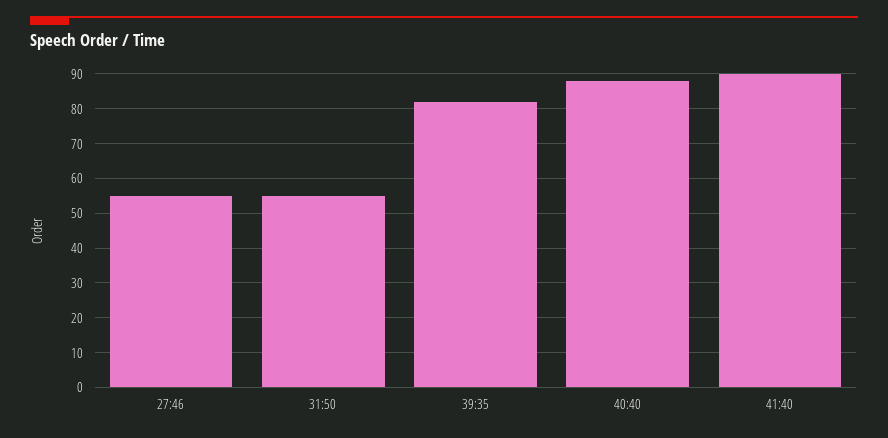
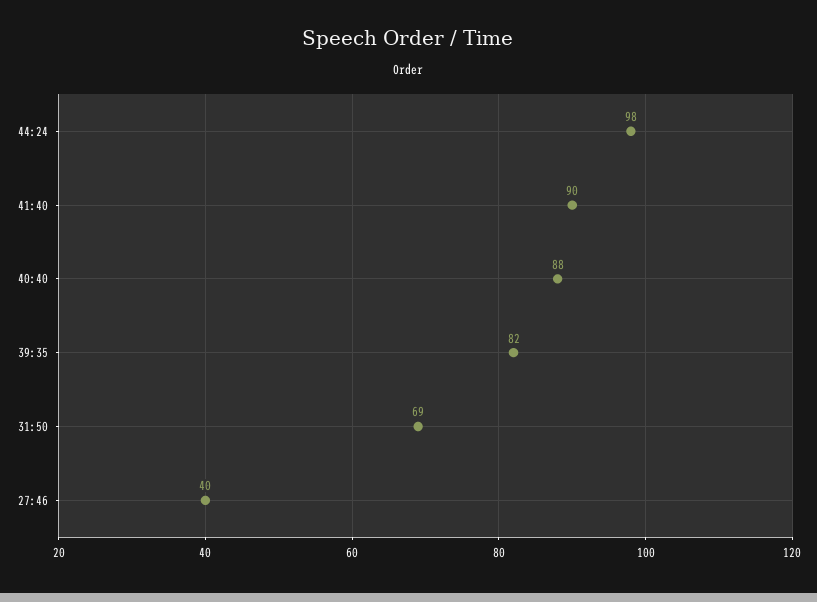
27:46: 55 -> 40
31:50: 55 -> 69
44:24: none -> 98

